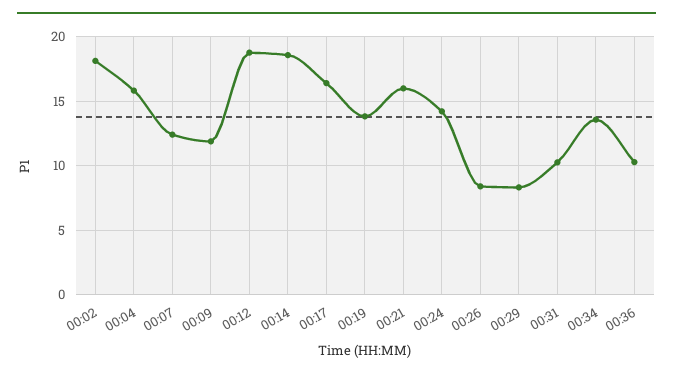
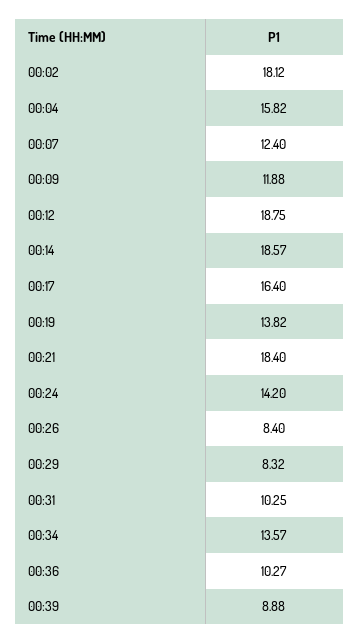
00:21: 16 -> 18.4
00:39: none -> 8.88

